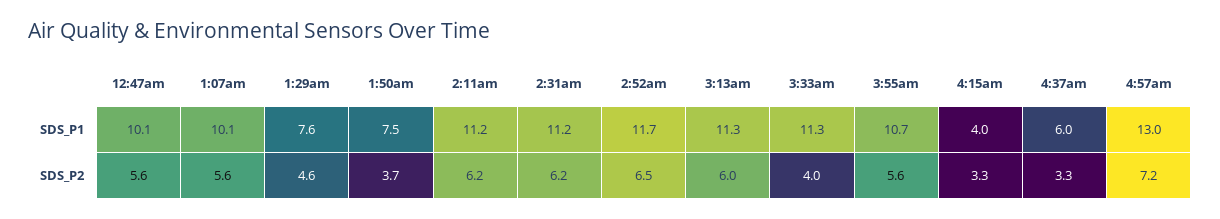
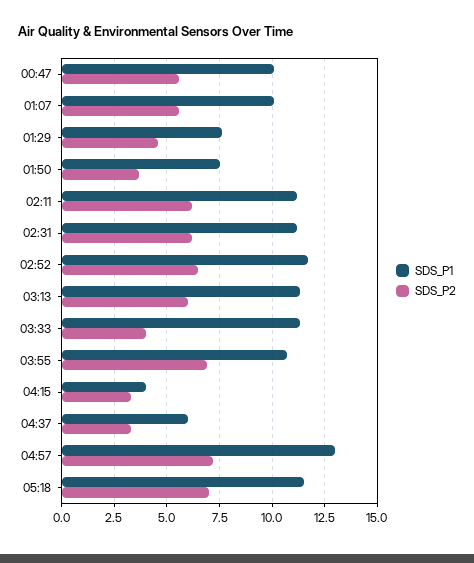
SDS_P2, 3:55am: 5.6 -> 7
SDS_P1, 05:18: none -> 11.5
SDS_P2, 05:18: none -> 7

